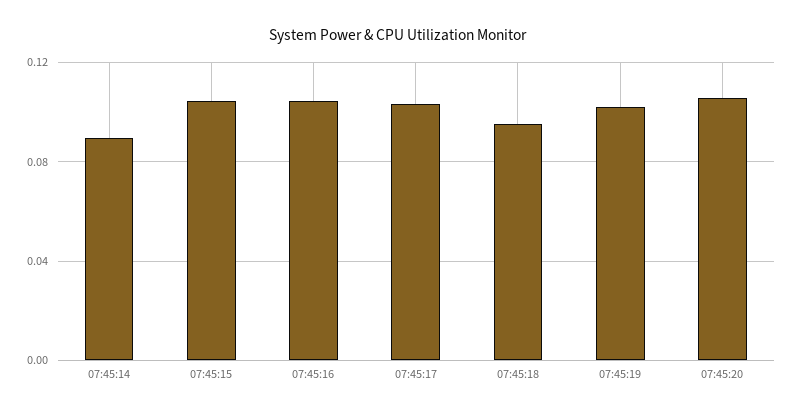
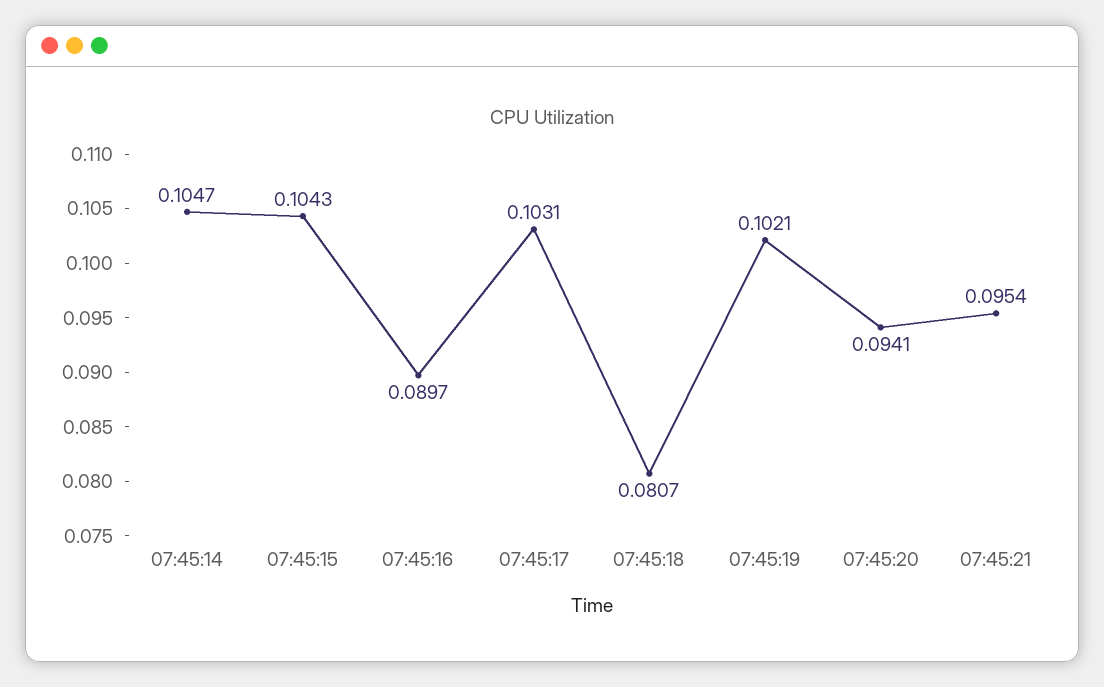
07:45:14: 0.09 -> 0.1047
07:45:16: 0.105 -> 0.0897
07:45:18: 0.095 -> 0.0807
07:45:20: 0.105 -> 0.0941
07:45:21: none -> 0.0954

